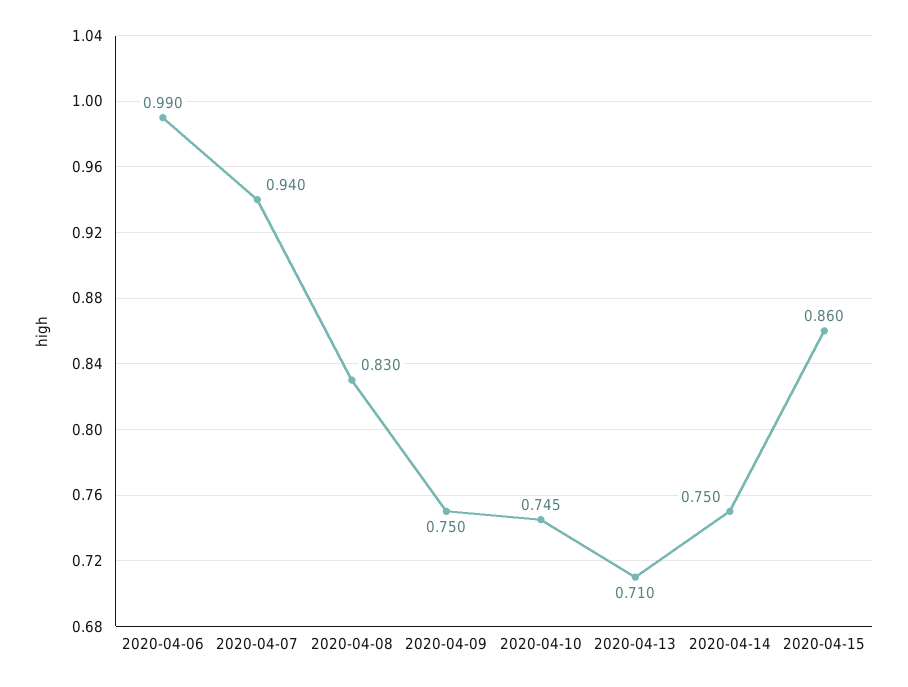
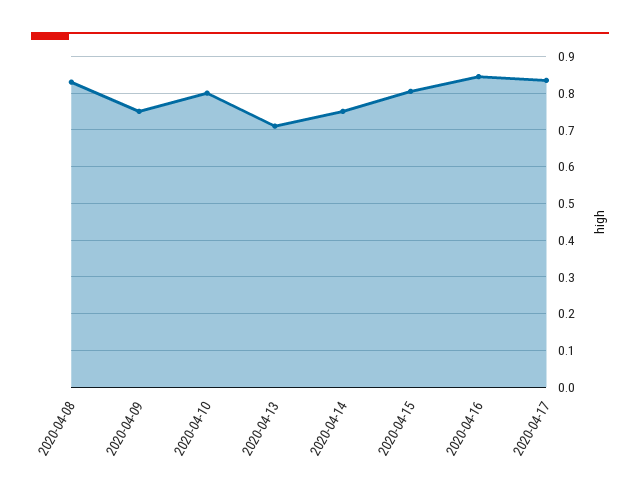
2020-04-06: 0.99 -> none
2020-04-07: 0.94 -> none
2020-04-10: 0.745 -> 0.8
2020-04-15: 0.86 -> 0.8
2020-04-16: none -> 0.84
2020-04-17: none -> 0.84

